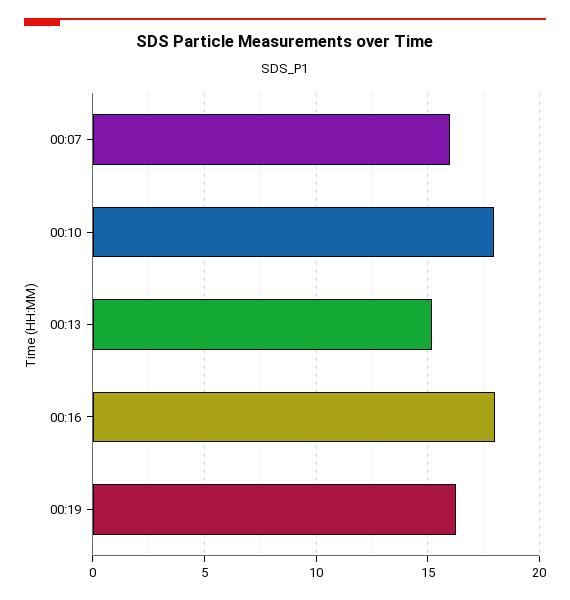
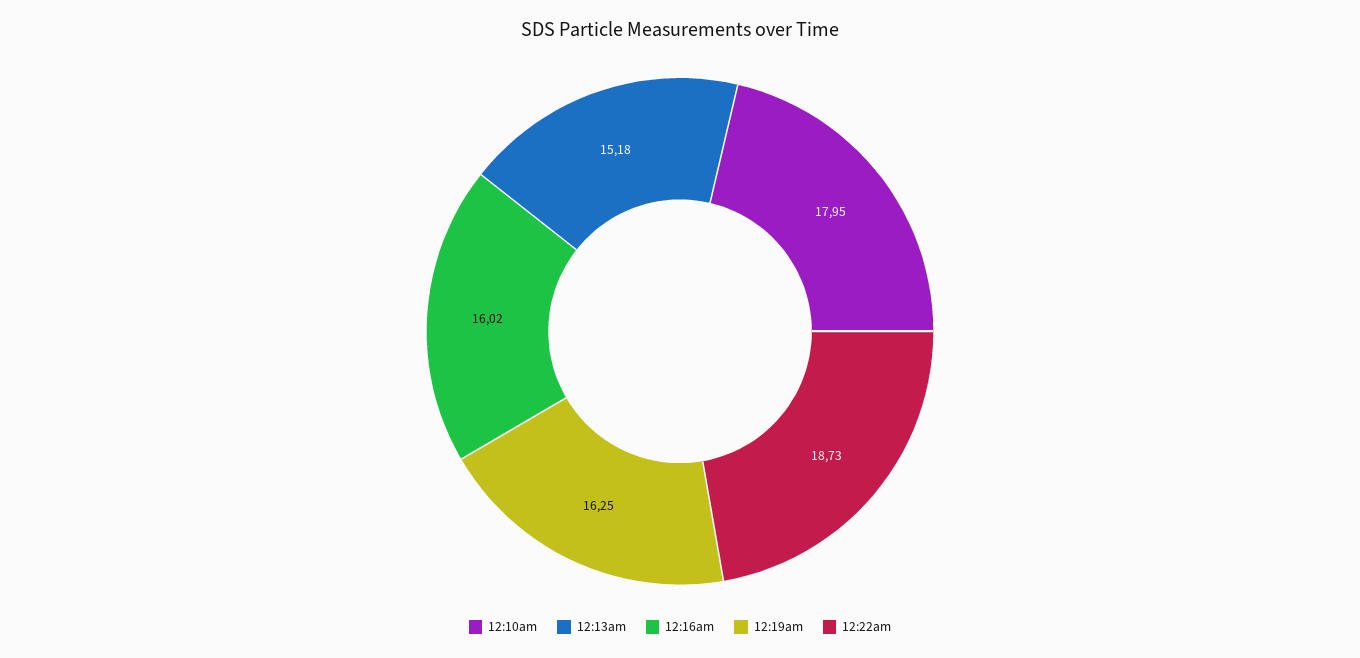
00:07: 16 -> none
00:16: 18 -> 16.02
12:22am: none -> 18.73

